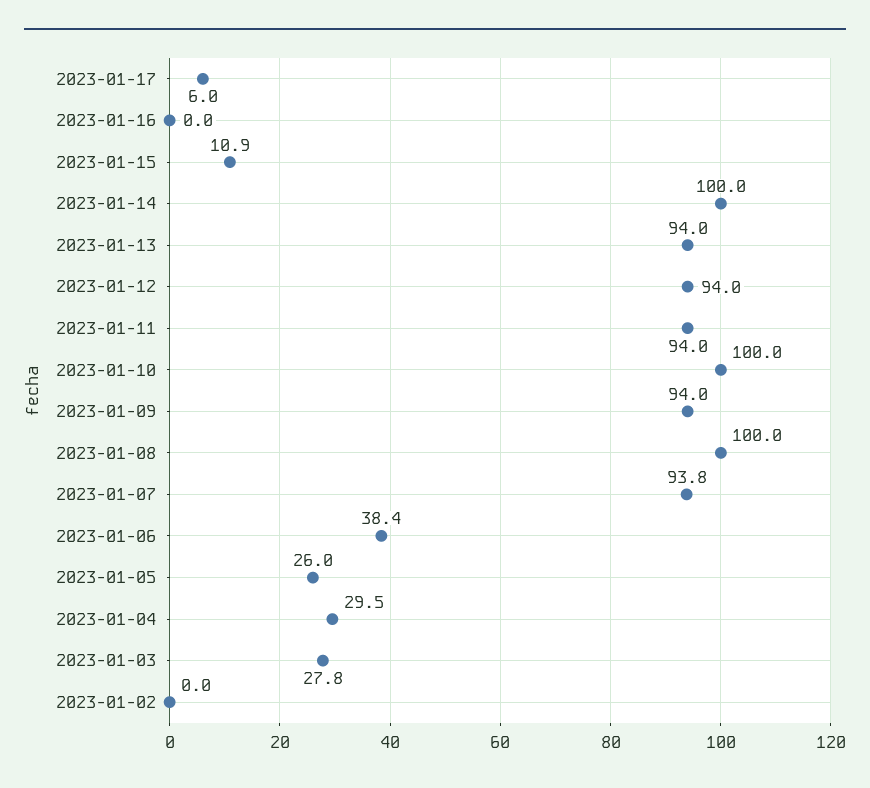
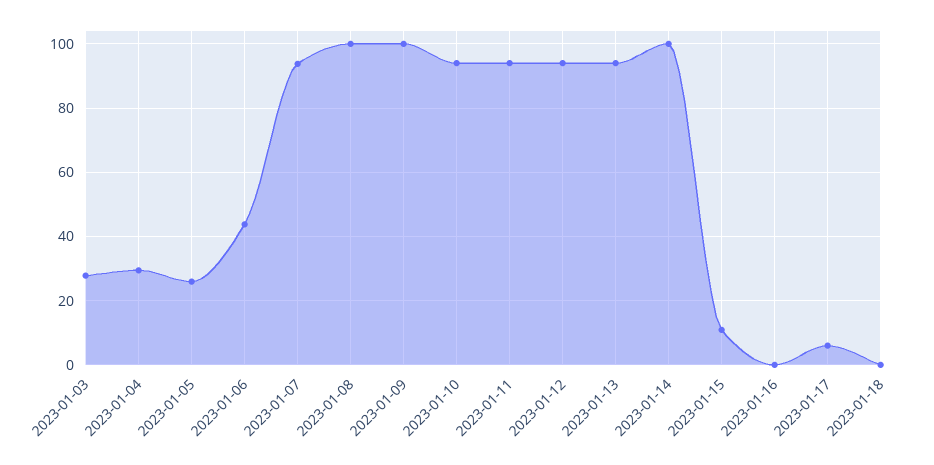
2023-01-10: 100 -> 94
2023-01-09: 94 -> 100
2023-01-06: 38.4 -> 44
2023-01-02: 0 -> none
2023-01-18: none -> 0

